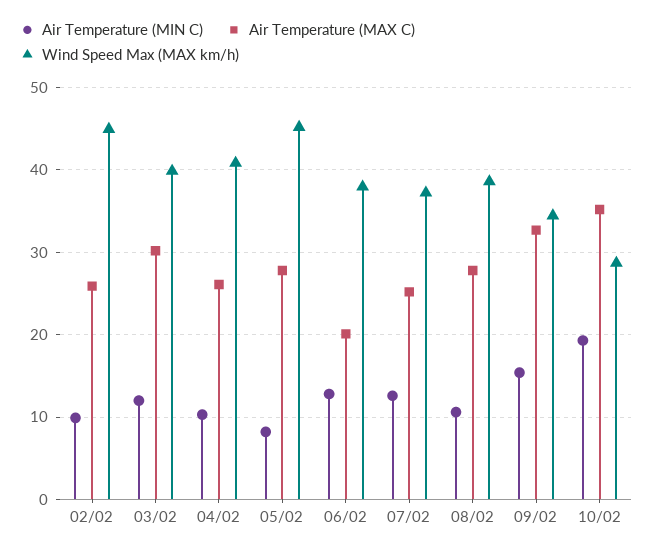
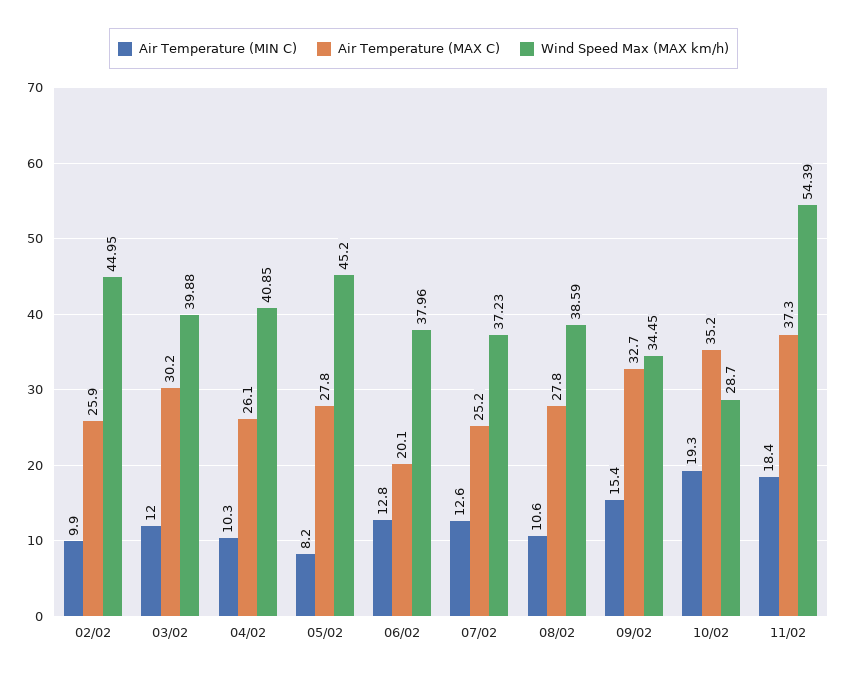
Air Temperature (MIN C), 11/02: none -> 18.4
Air Temperature (MAX C), 11/02: none -> 37.3
Wind Speed Max (MAX km/h), 11/02: none -> 54.39

